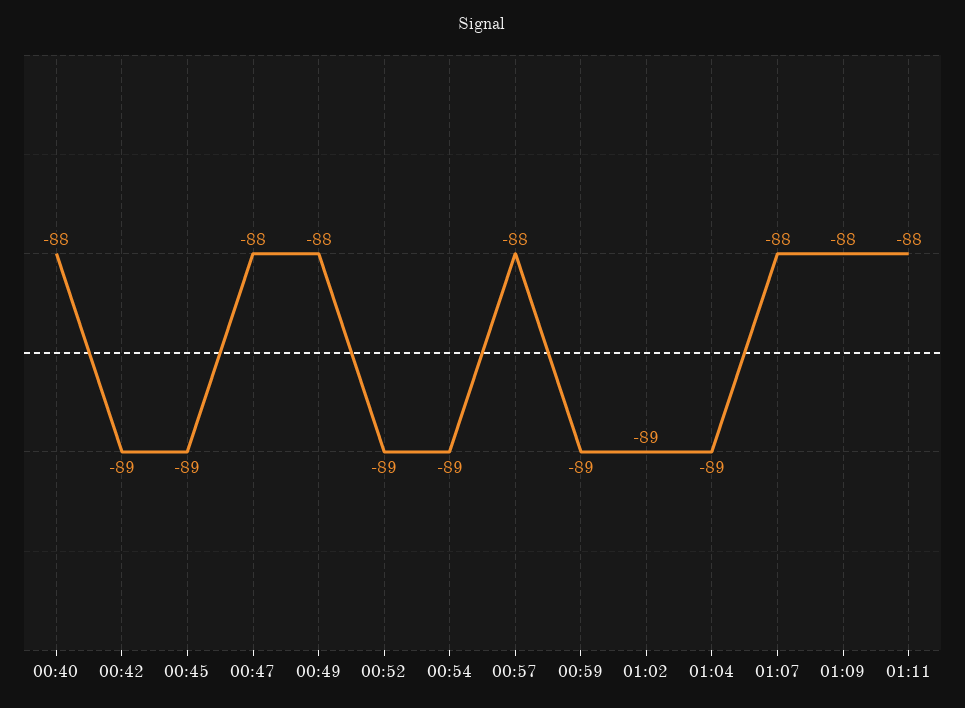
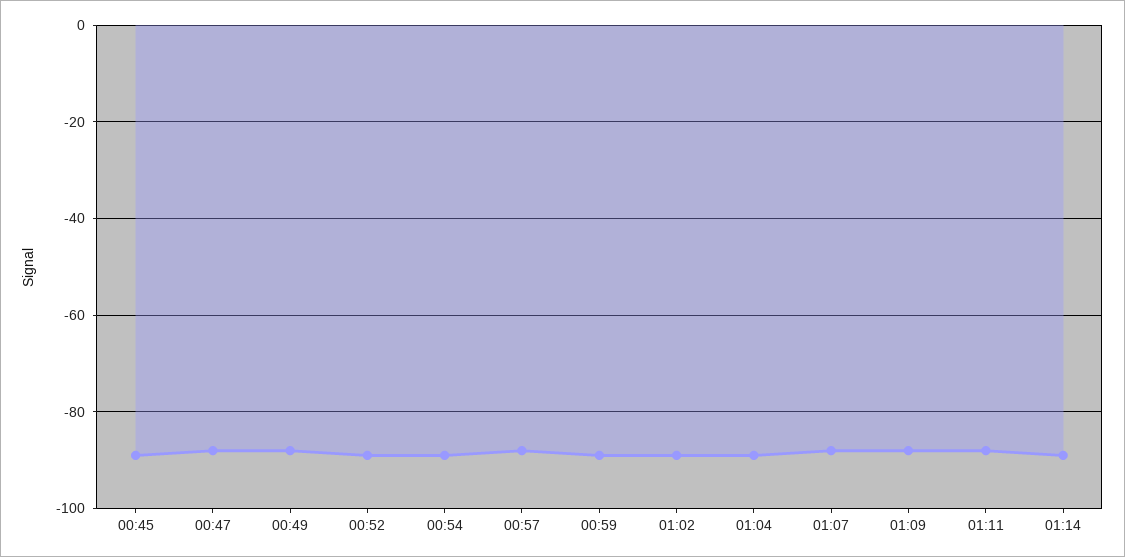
00:40: -88 -> none
00:42: -89 -> none
01:14: none -> -90

